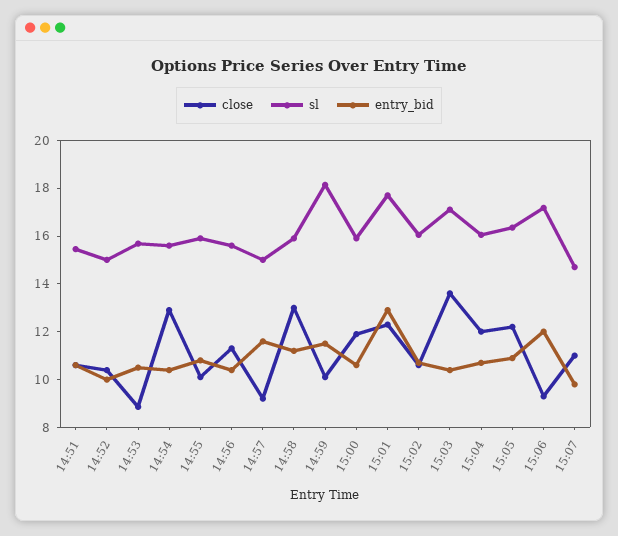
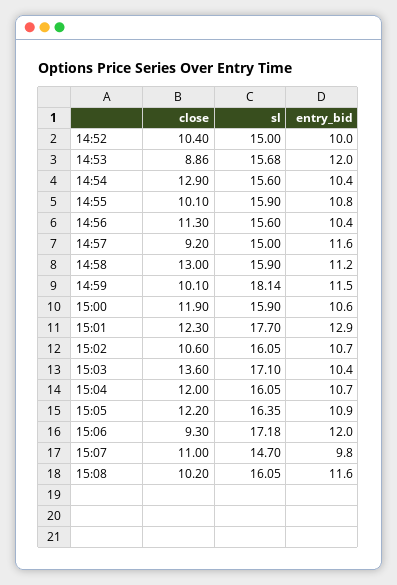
close, 14:51: 10.5 -> none
sl, 14:51: 15.5 -> none
entry_bid, 14:51: 10.5 -> none
entry_bid, 14:53: 10.5 -> 12
close, 15:08: none -> 10.2
sl, 15:08: none -> 16.05
entry_bid, 15:08: none -> 11.6

